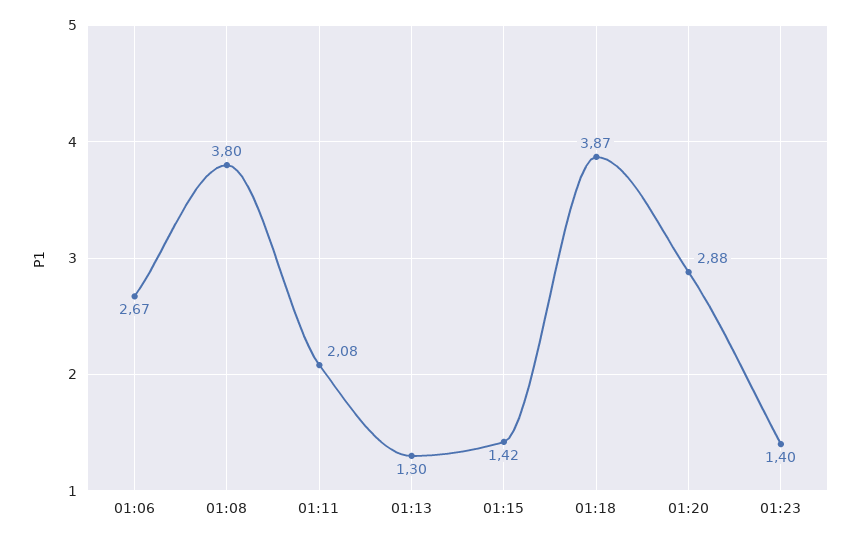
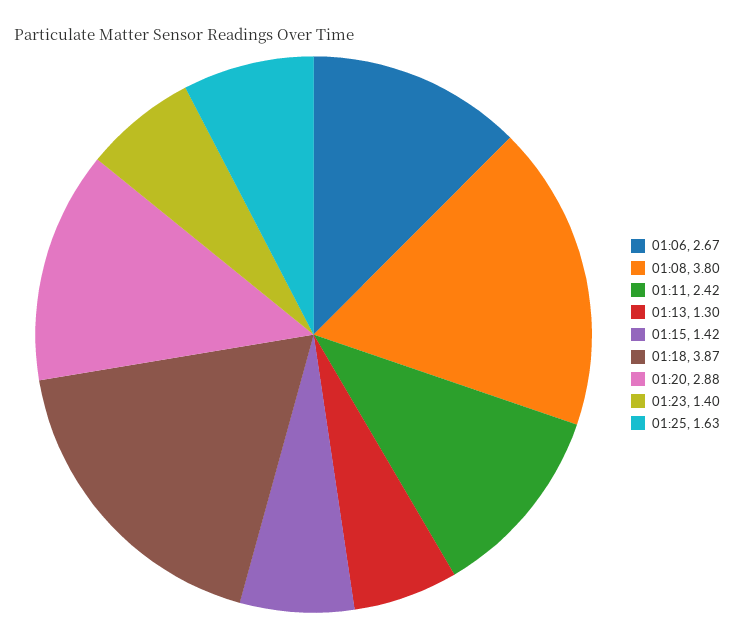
01:11: 2.08 -> 2.42
01:25: none -> 1.63

